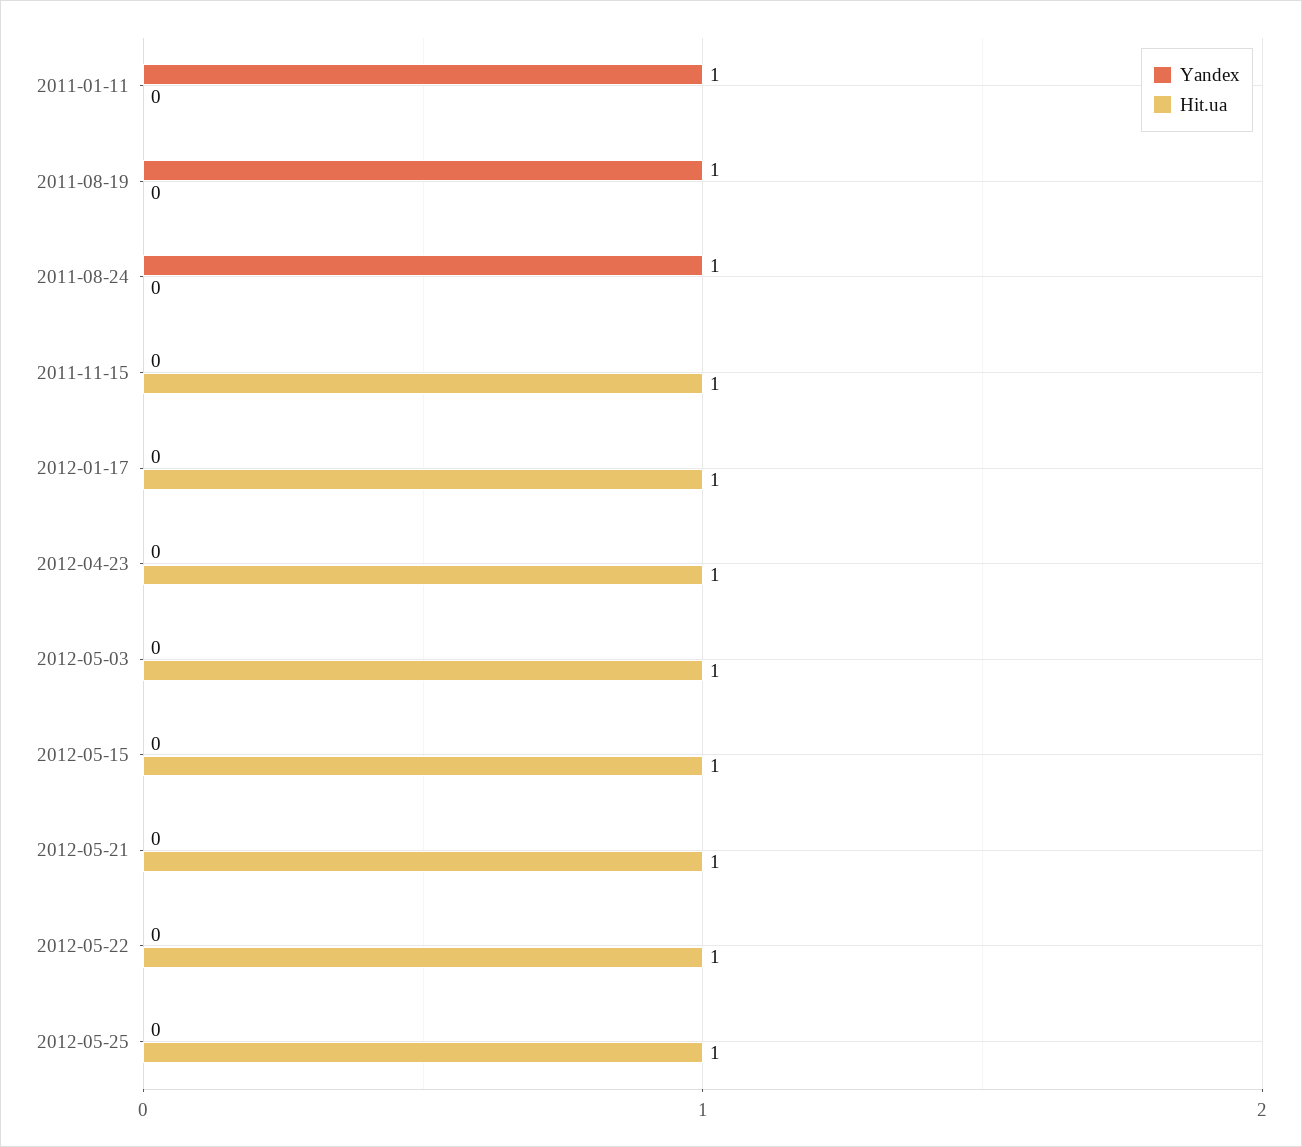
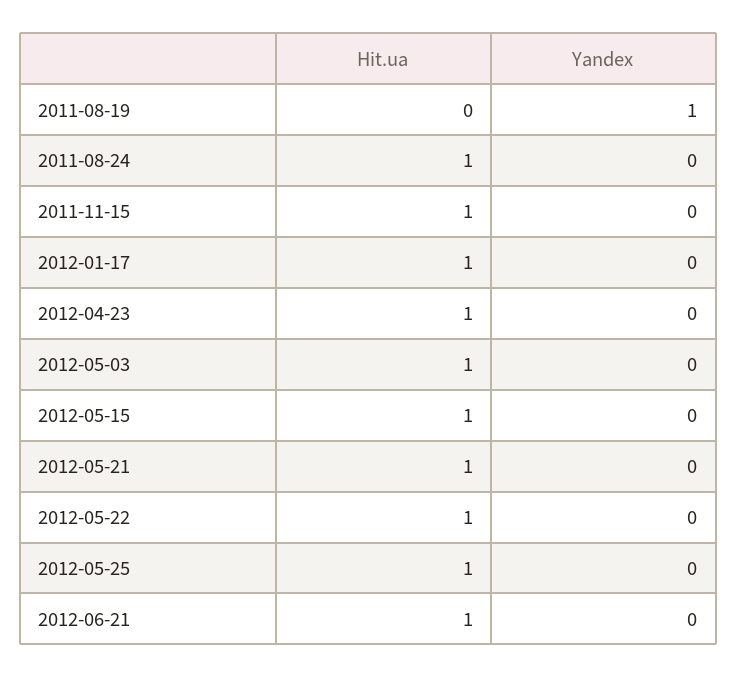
Yandex, 2011-01-11: 1 -> none
Hit.ua, 2011-01-11: 0 -> none
Yandex, 2011-08-24: 1 -> 0
Hit.ua, 2011-08-24: 0 -> 1
Hit.ua, 2012-06-21: none -> 1
Yandex, 2012-06-21: none -> 0

